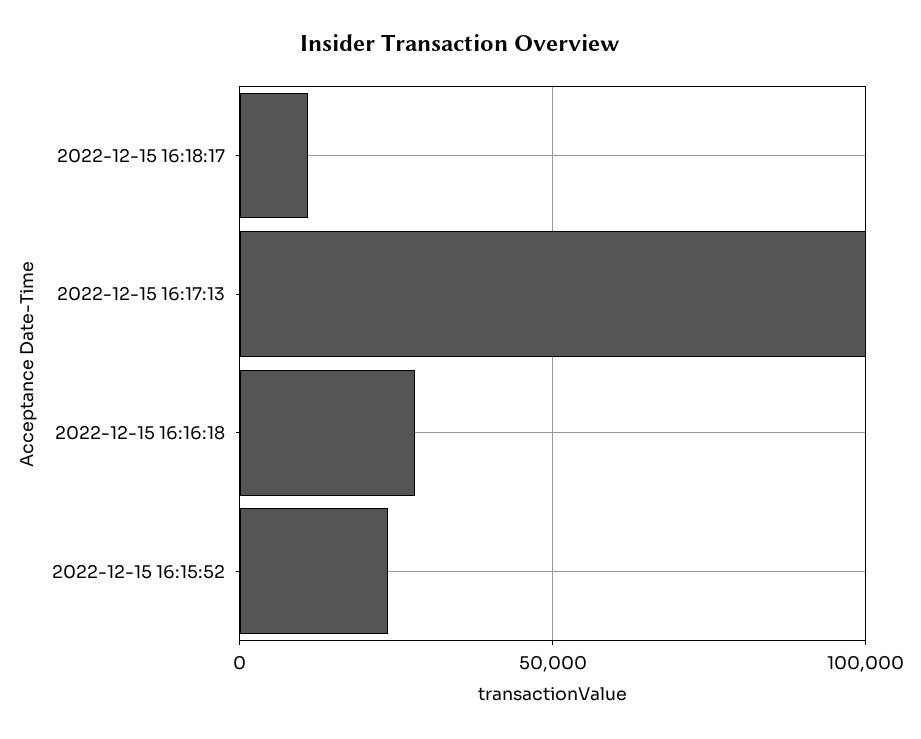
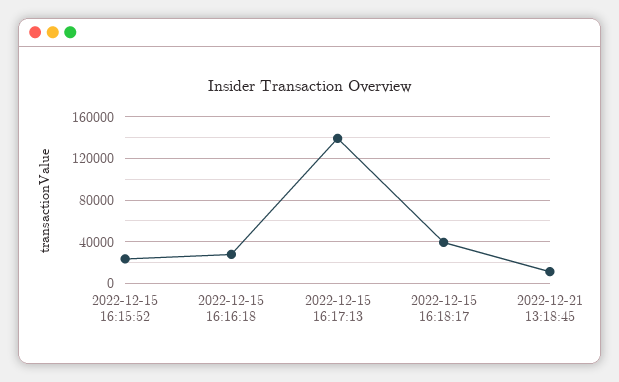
2022-12-15 16:18:17: 10000 -> 40000
2022-12-15 16:17:13: 100000 -> 140000
2022-12-21 13:18:45: none -> 10000

